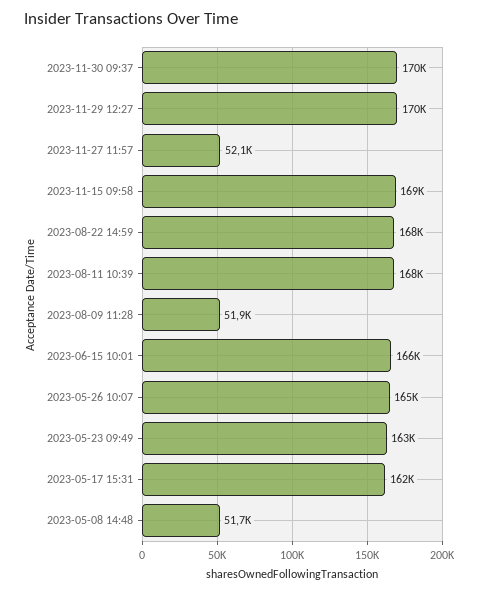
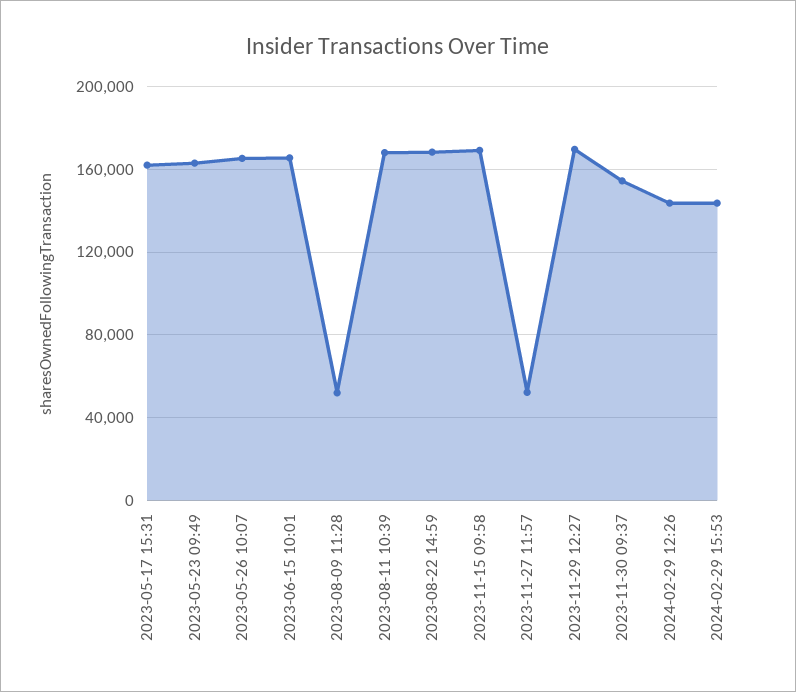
2023-11-30 09:37: 170000 -> 155000
2023-05-08 14:48: 51700 -> none
2024-02-29 12:26: none -> 145000
2024-02-29 15:53: none -> 145000

